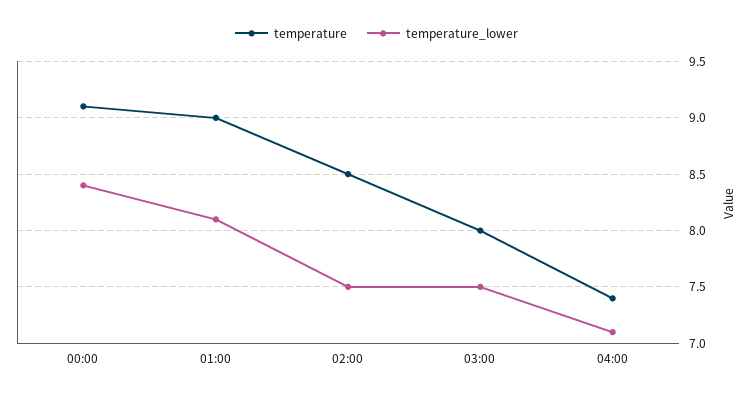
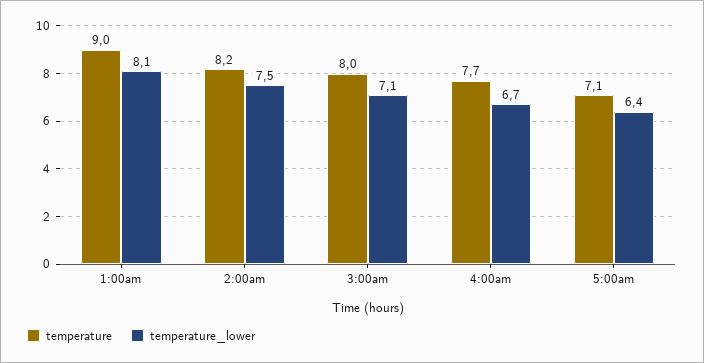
temperature, 00:00: 9.1 -> none
temperature_lower, 00:00: 8.4 -> none
temperature, 02:00: 8.5 -> 8.2
temperature_lower, 03:00: 7.5 -> 7.1
temperature, 04:00: 7.4 -> 7.7
temperature_lower, 04:00: 7.1 -> 6.7
temperature, 5:00am: none -> 7.1
temperature_lower, 5:00am: none -> 6.4

